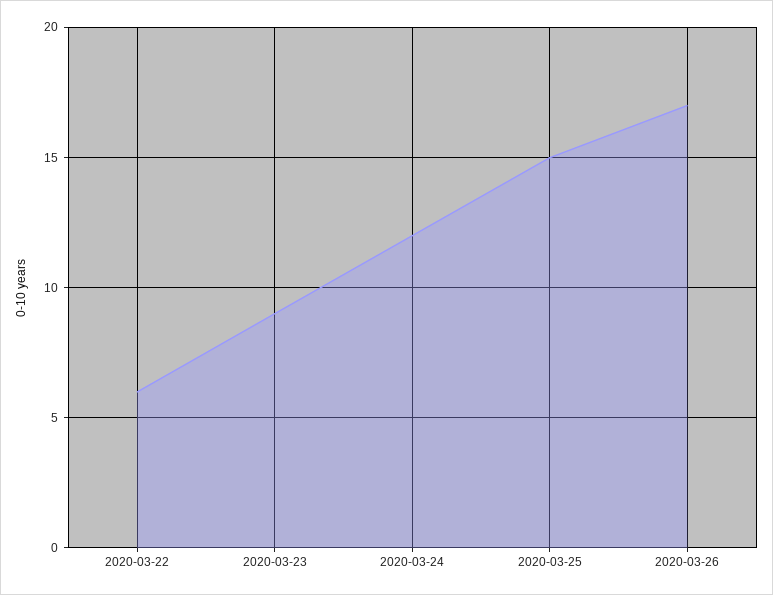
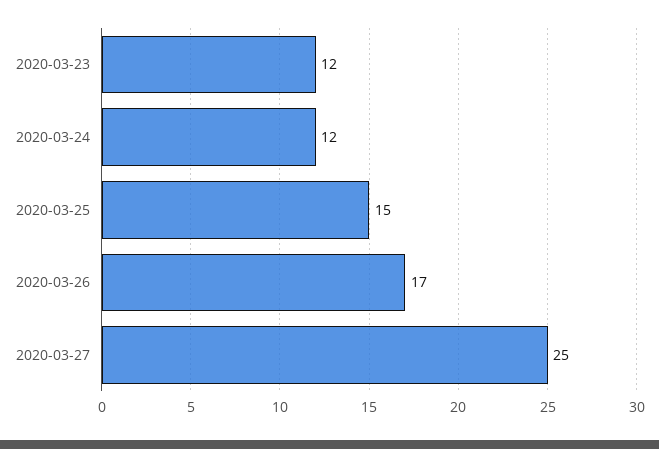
2020-03-22: 6 -> none
2020-03-23: 9 -> 12
2020-03-27: none -> 25

